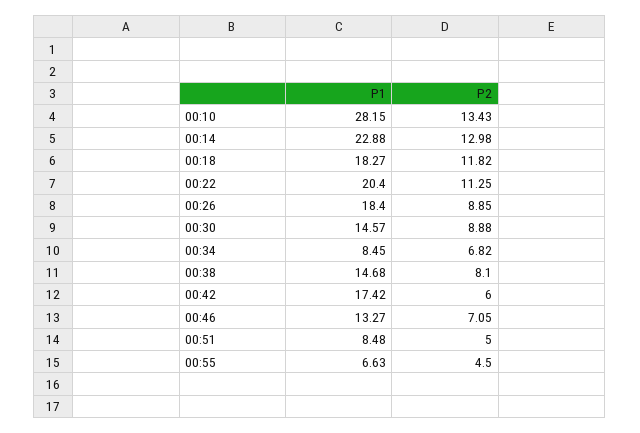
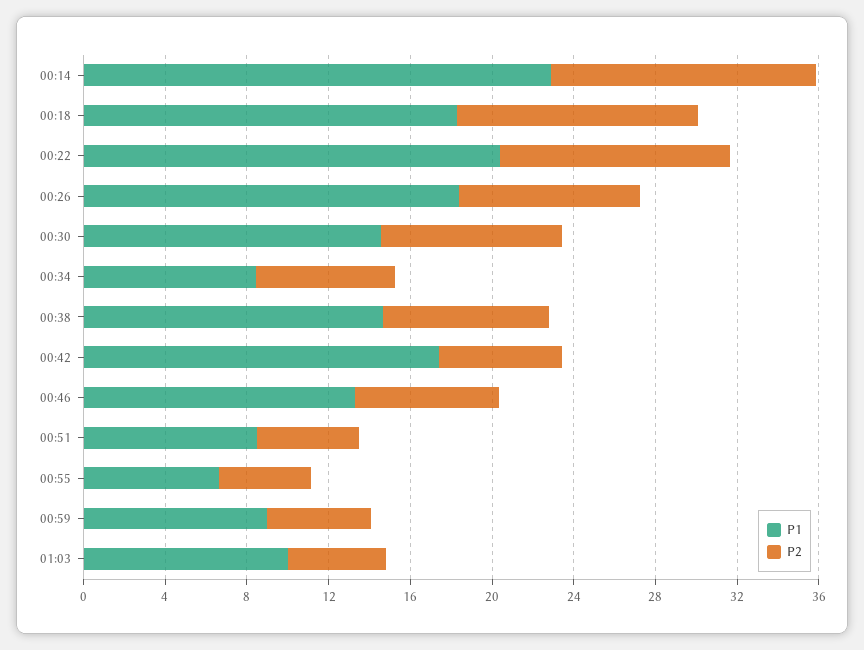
P1, 00:10: 28.15 -> none
P2, 00:10: 13.43 -> none
P1, 00:59: none -> 9
P2, 00:59: none -> 5
P1, 01:03: none -> 10
P2, 01:03: none -> 5

